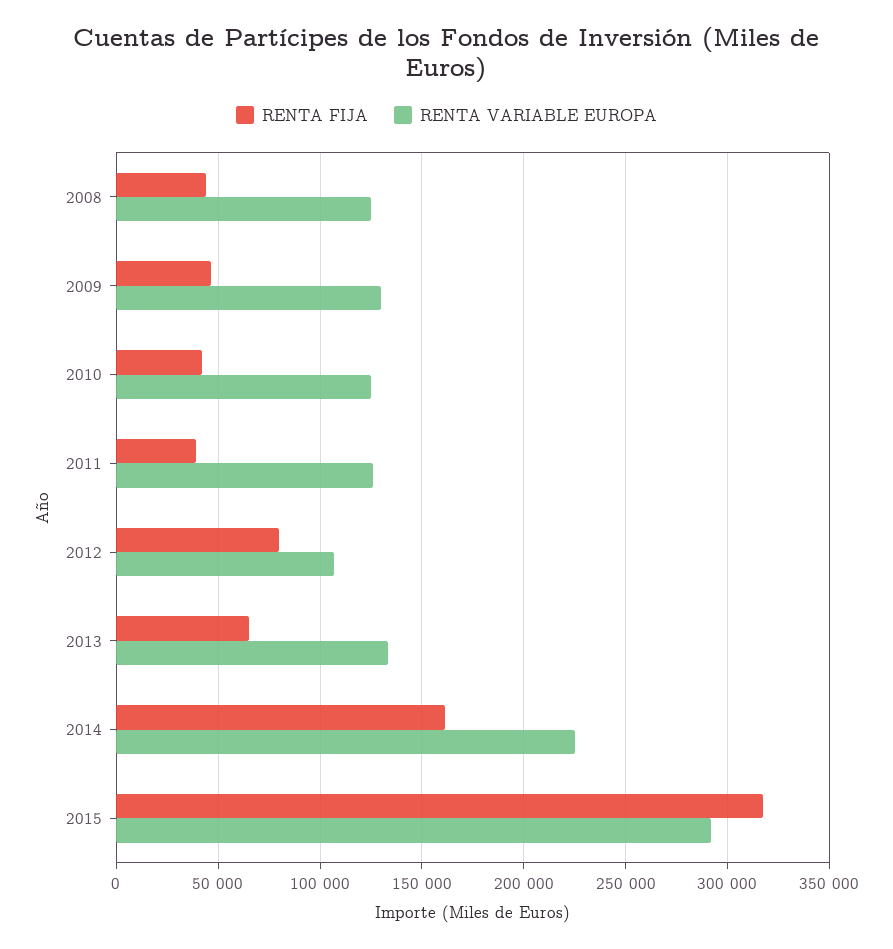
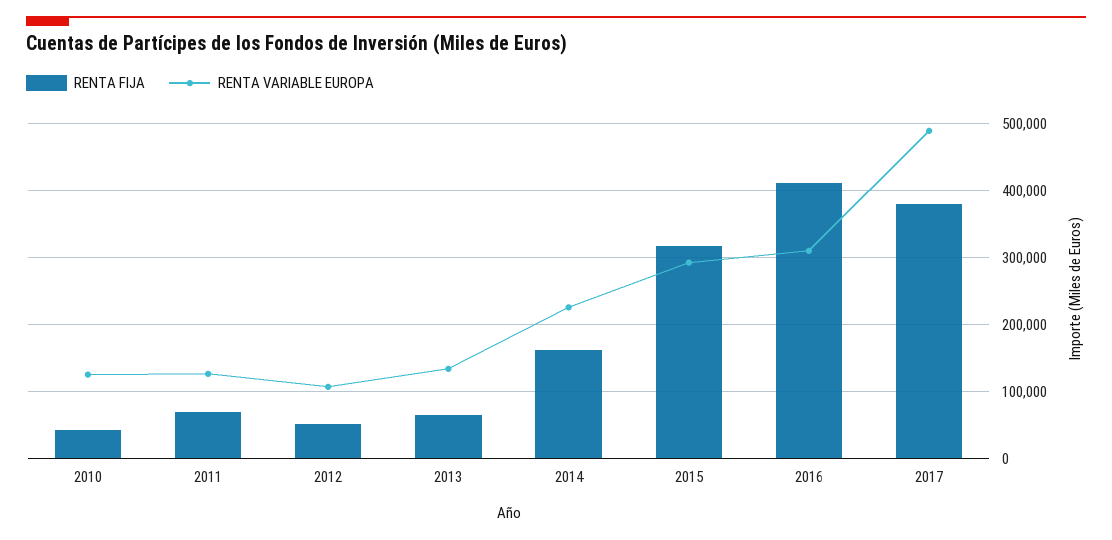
RENTA FIJA, 2008: 45000 -> none
RENTA VARIABLE EUROPA, 2008: 125000 -> none
RENTA FIJA, 2009: 45000 -> none
RENTA VARIABLE EUROPA, 2009: 130000 -> none
RENTA FIJA, 2011: 40000 -> 70000
RENTA FIJA, 2012: 80000 -> 50000
RENTA FIJA, 2016: none -> 410000
RENTA VARIABLE EUROPA, 2016: none -> 310000
RENTA FIJA, 2017: none -> 380000
RENTA VARIABLE EUROPA, 2017: none -> 490000

